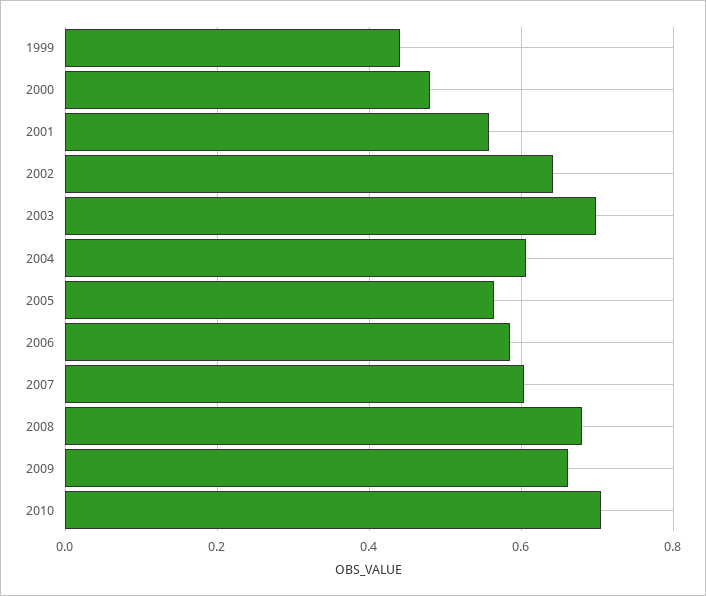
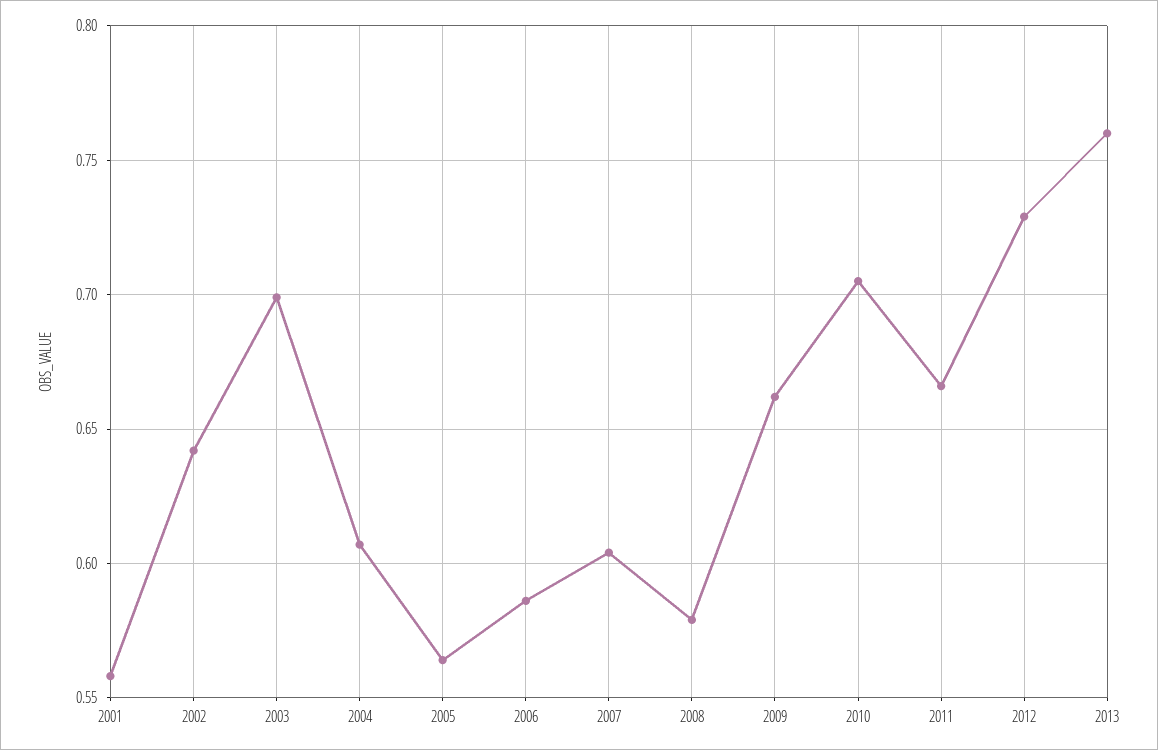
1999: 0.44 -> none
2000: 0.48 -> none
2008: 0.68 -> 0.58
2011: none -> 0.665
2012: none -> 0.73
2013: none -> 0.76

